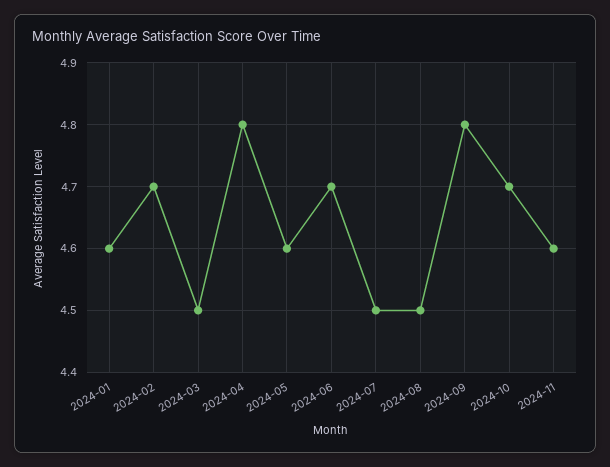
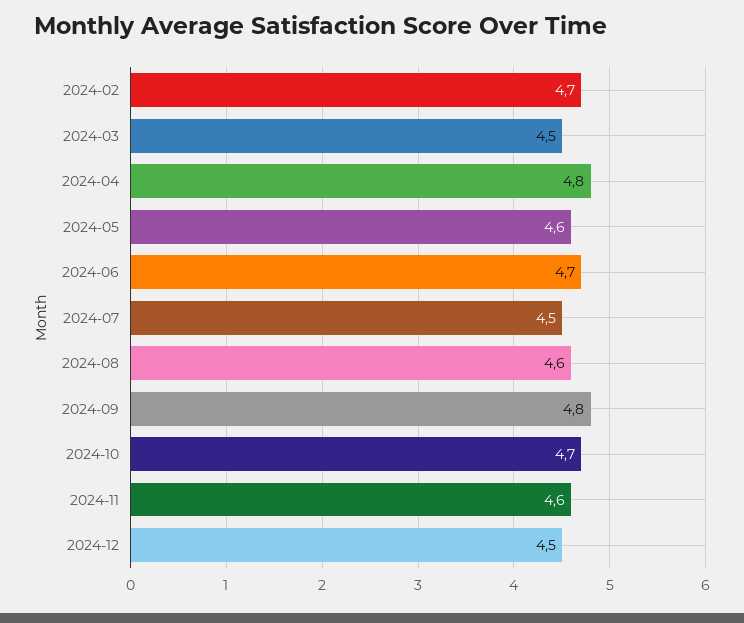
2024-01: 4.6 -> none
2024-08: 4.5 -> 4.6
2024-12: none -> 4.5

